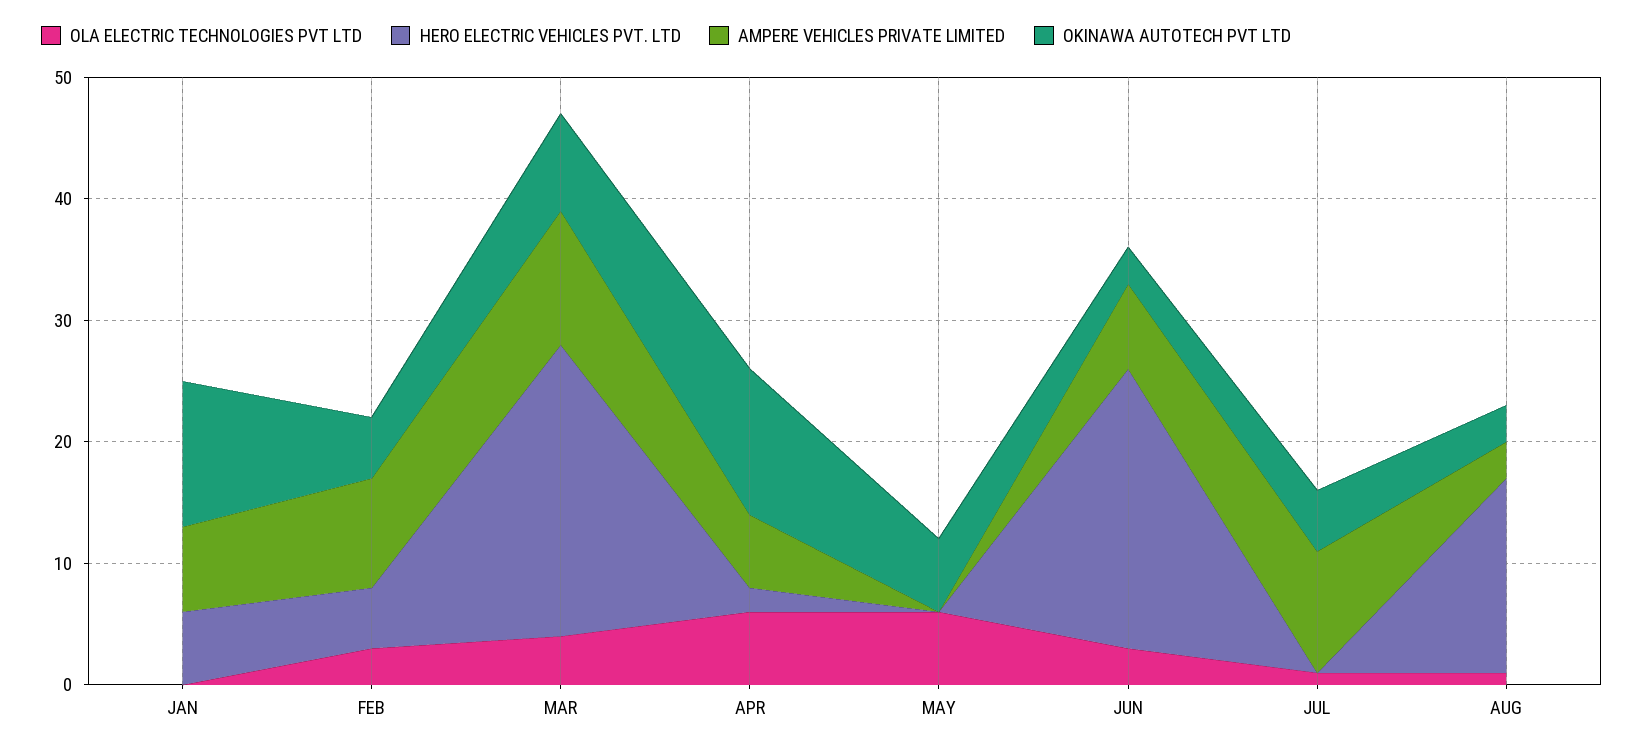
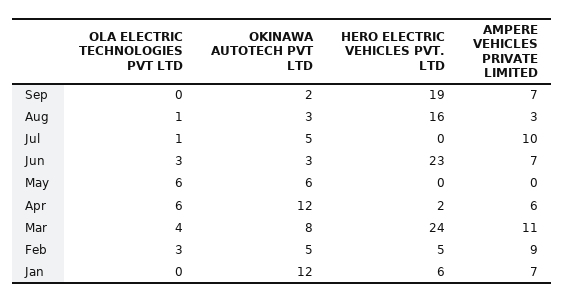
OLA ELECTRIC TECHNOLOGIES PVT LTD, Sep: none -> 0
OKINAWA AUTOTECH PVT LTD, Sep: none -> 2
HERO ELECTRIC VEHICLES PVT. LTD, Sep: none -> 19
AMPERE VEHICLES PRIVATE LIMITED, Sep: none -> 7

